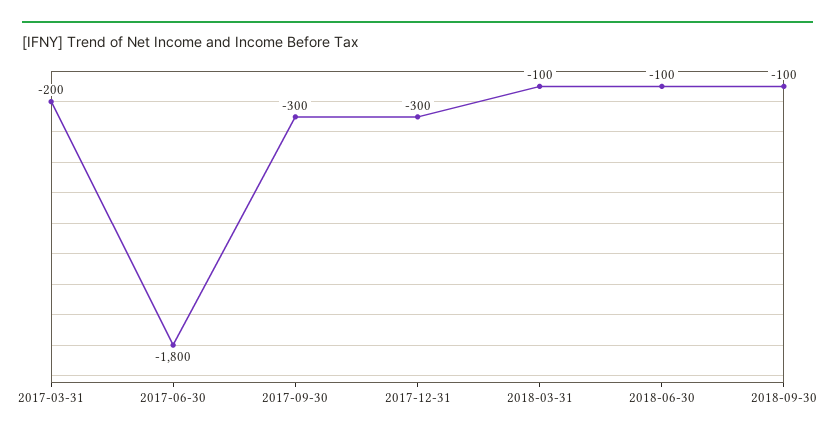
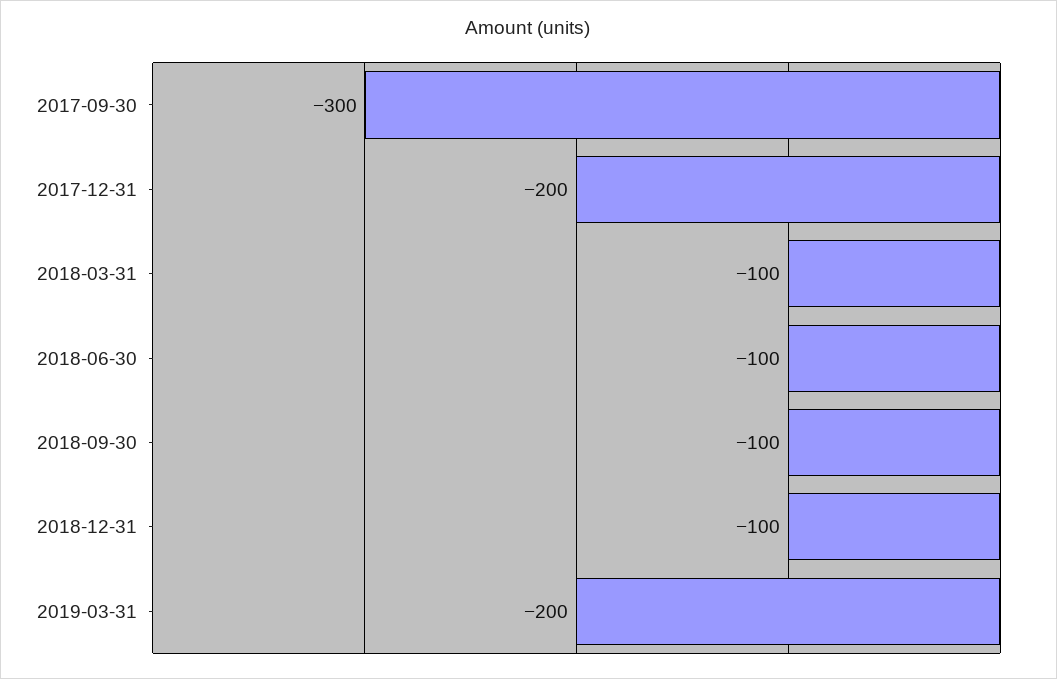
2017-03-31: -200 -> none
2017-06-30: -1800 -> none
2017-12-31: -300 -> -200
2018-12-31: none -> -100
2019-03-31: none -> -200

